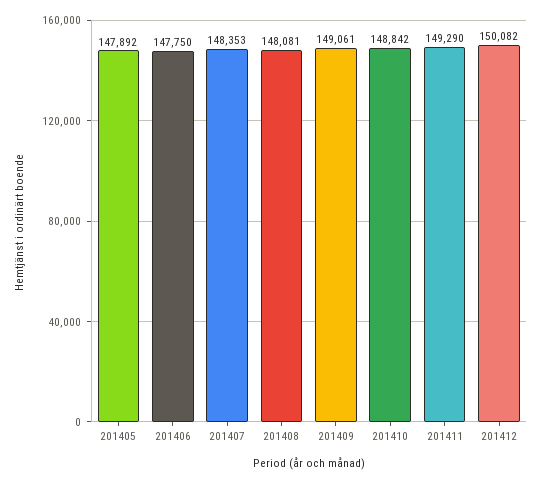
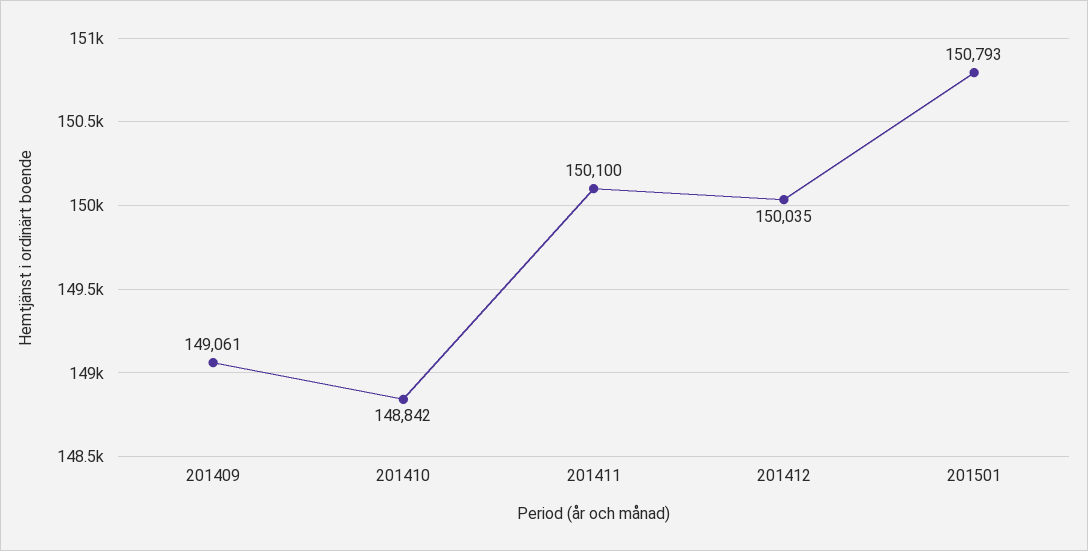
201405: 147892 -> none
201406: 147750 -> none
201407: 148353 -> none
201408: 148081 -> none
201411: 149290 -> 150100
201412: 150082 -> 150035
201501: none -> 150793

